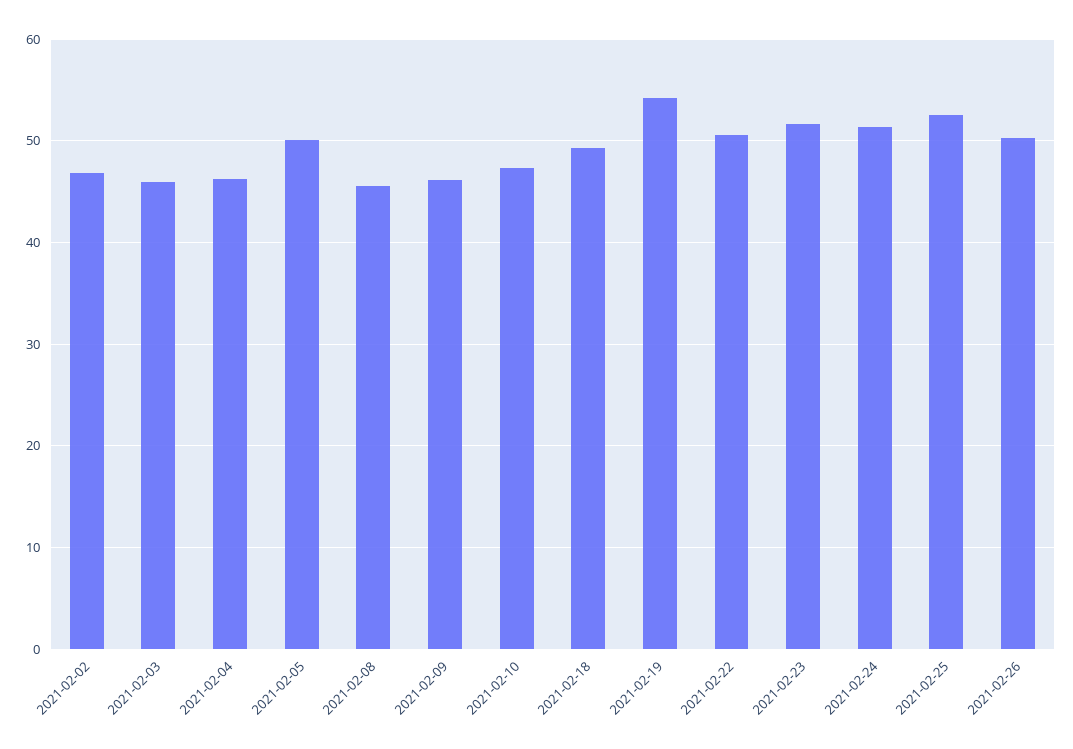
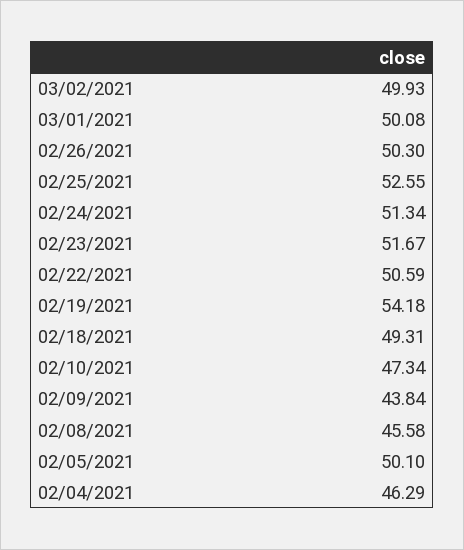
2021-02-02: 47 -> none
2021-02-03: 46 -> none
2021-02-09: 46 -> 43.84
03/02/2021: none -> 49.93
03/01/2021: none -> 50.08

